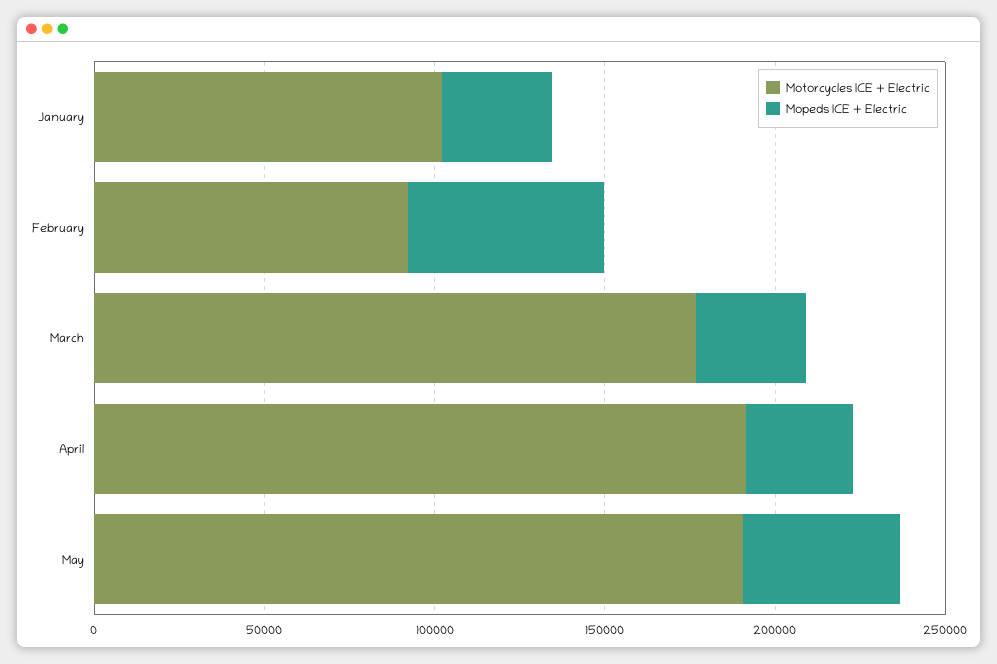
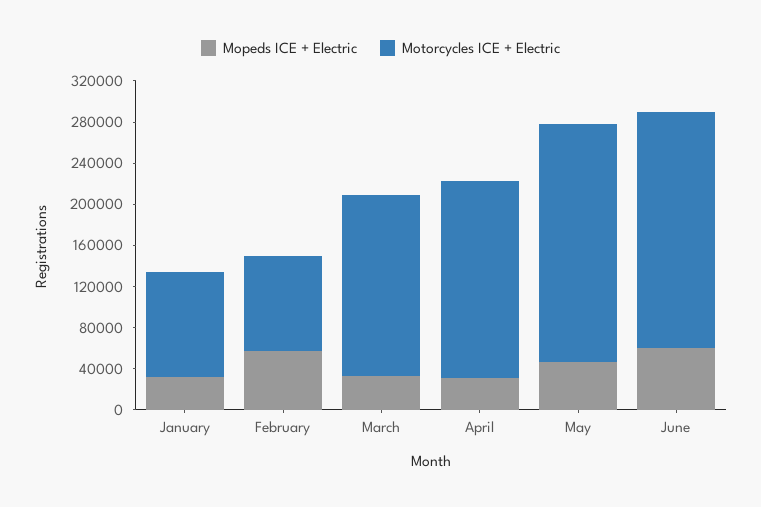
Motorcycles ICE + Electric, May: 190000 -> 230000
Mopeds ICE + Electric, June: none -> 60000
Motorcycles ICE + Electric, June: none -> 230000

